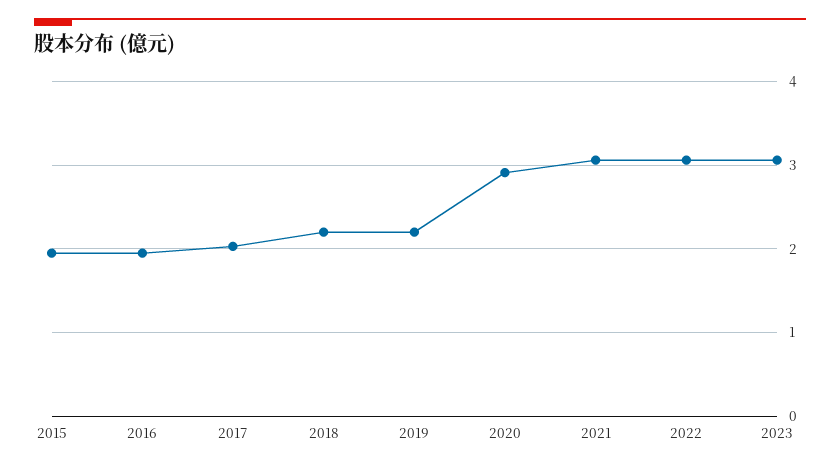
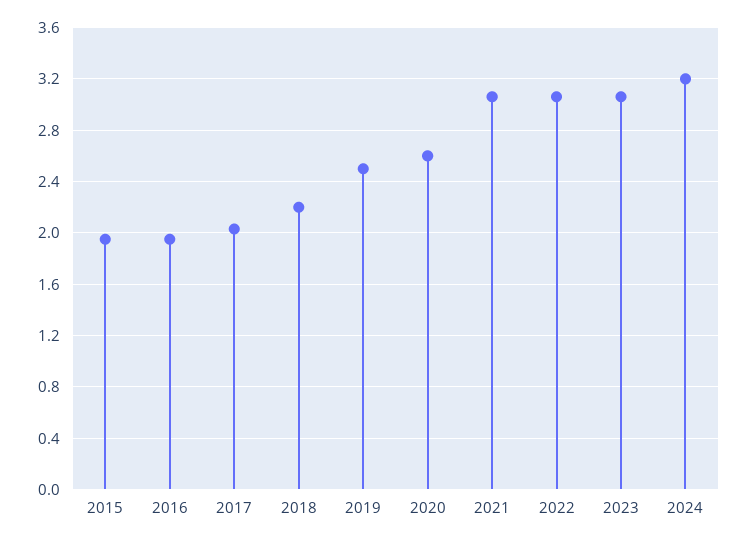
2019: 2.2 -> 2.5
2020: 2.9 -> 2.6
2024: none -> 3.2

